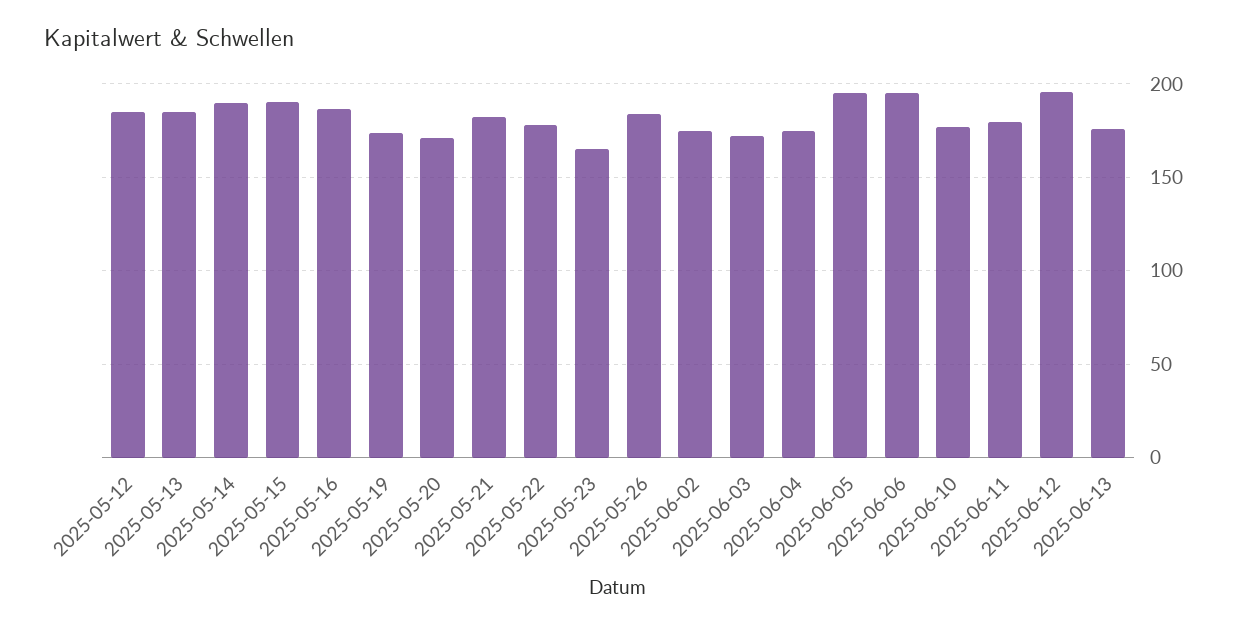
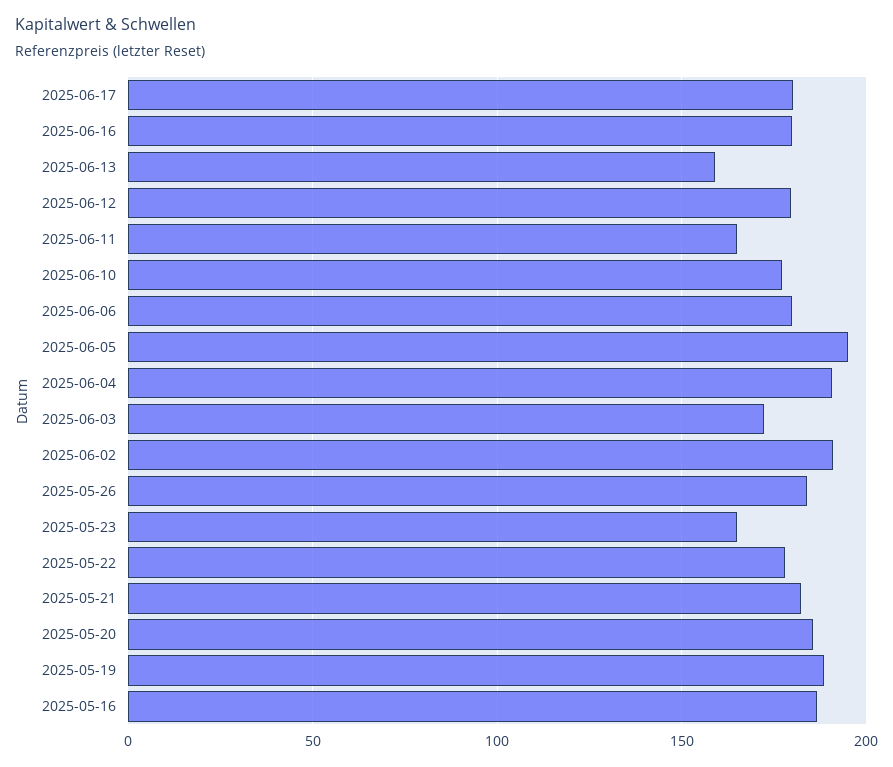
2025-05-12: 185 -> none
2025-05-13: 185 -> none
2025-05-14: 190 -> none
2025-05-15: 190 -> none
2025-05-19: 175 -> 190
2025-05-20: 170 -> 185
2025-06-02: 175 -> 190
2025-06-04: 175 -> 190
2025-06-06: 195 -> 180
2025-06-11: 180 -> 165
2025-06-12: 195 -> 180
2025-06-13: 175 -> 160
2025-06-17: none -> 180
2025-06-16: none -> 180

